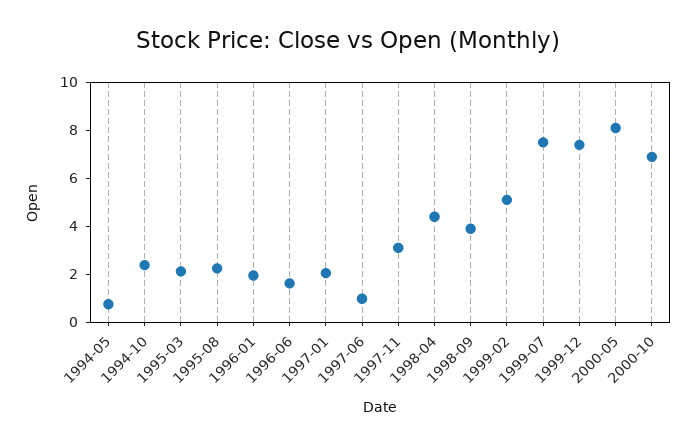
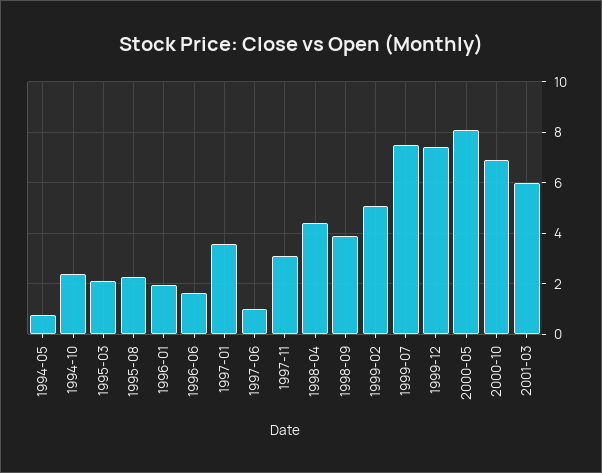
1997-01: 2 -> 3.5
2001-03: none -> 6

